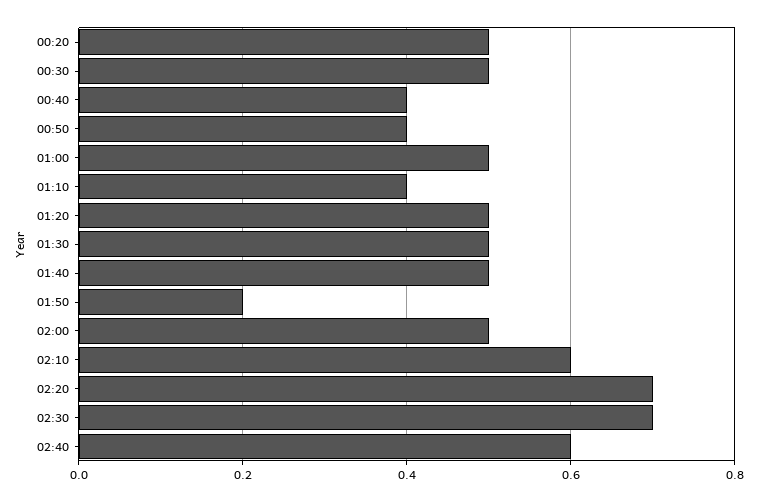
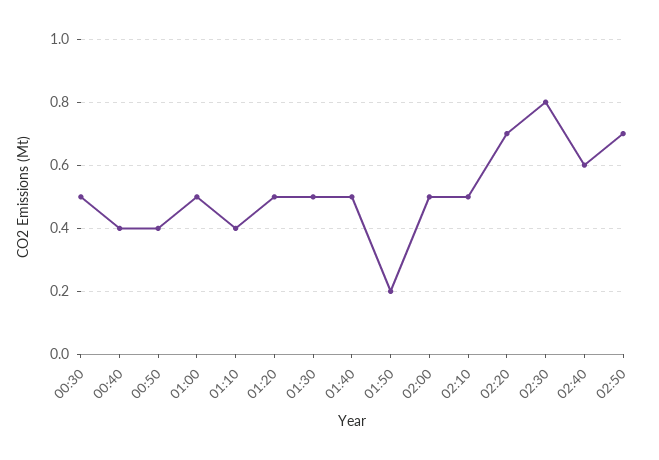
00:20: 0.5 -> none
02:10: 0.6 -> 0.5
02:30: 0.7 -> 0.8
02:50: none -> 0.7

